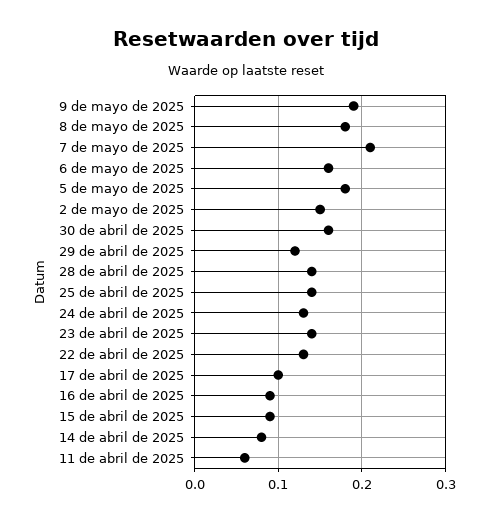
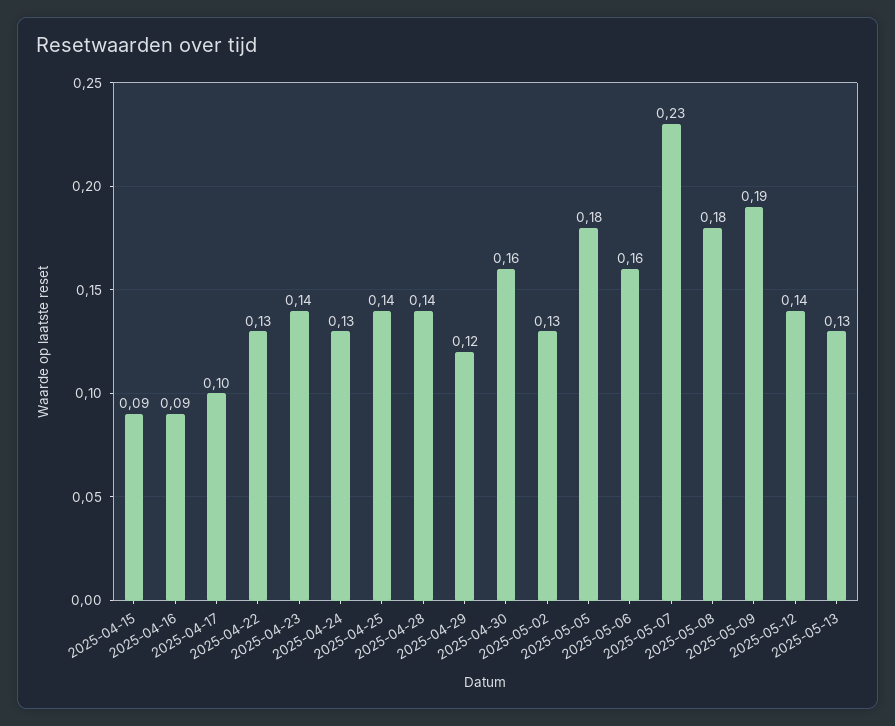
7 de mayo de 2025: 0.21 -> 0.23
2 de mayo de 2025: 0.15 -> 0.13
14 de abril de 2025: 0.08 -> none
11 de abril de 2025: 0.06 -> none
2025-05-12: none -> 0.14
2025-05-13: none -> 0.13

